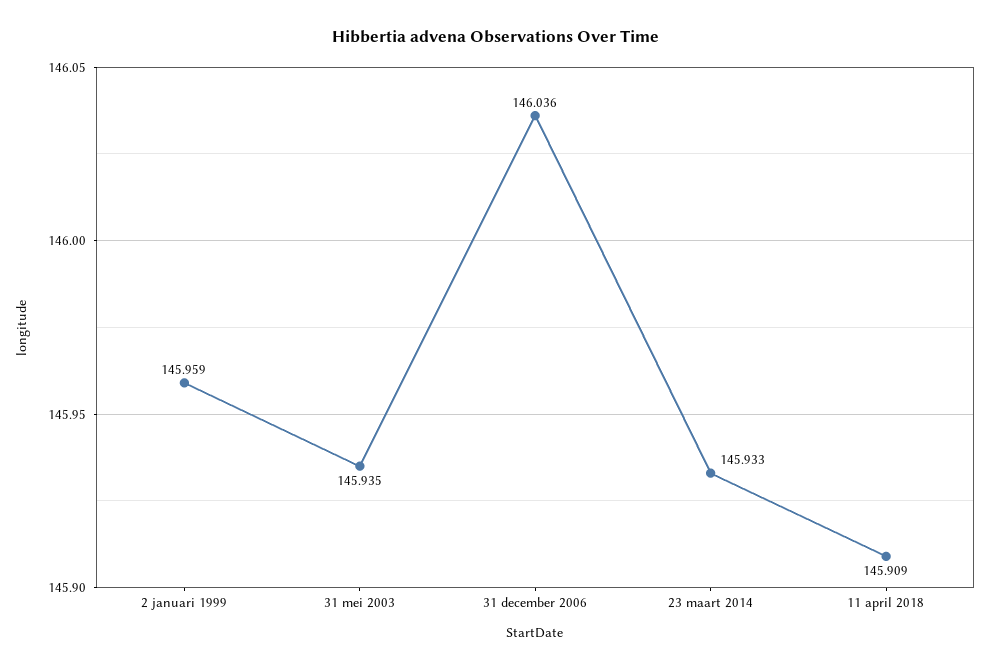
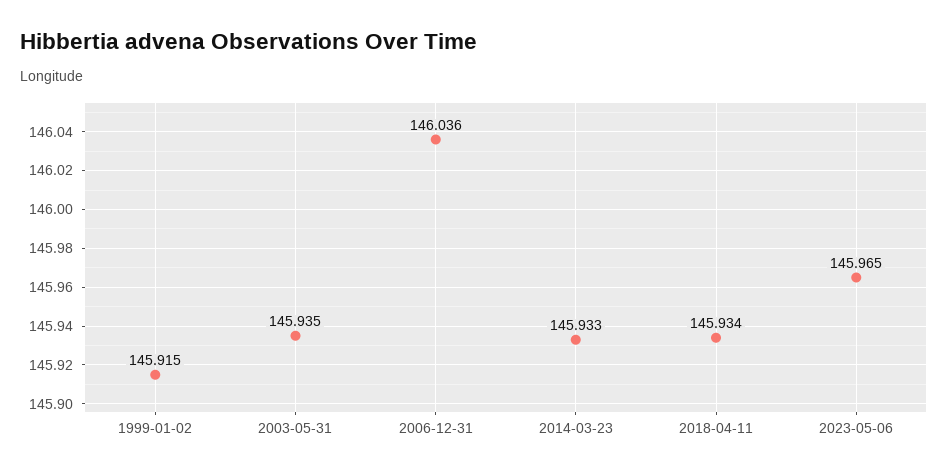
2 januari 1999: 145.959 -> 145.915
11 april 2018: 145.909 -> 145.934
2023-05-06: none -> 145.965

